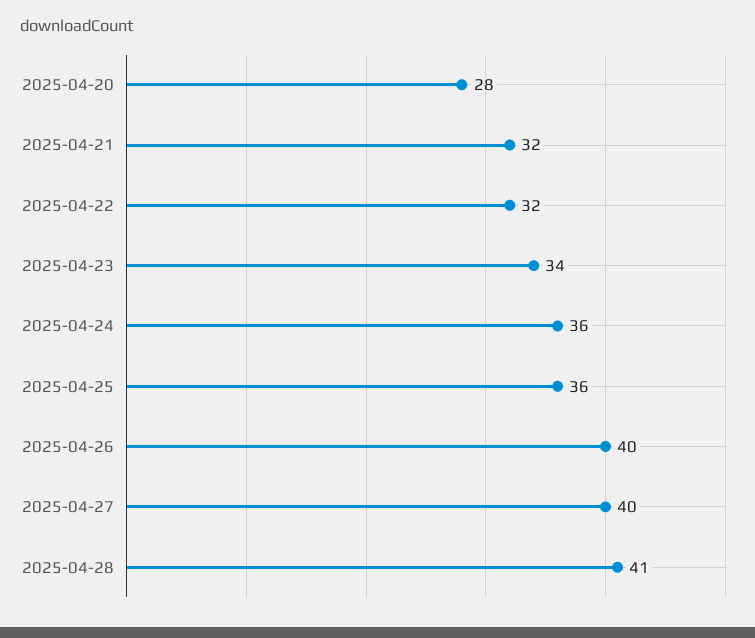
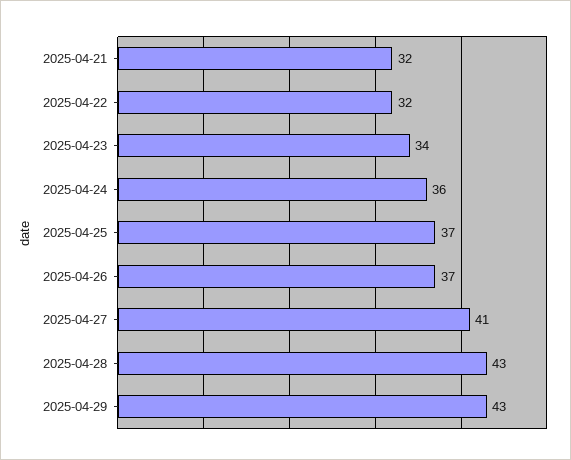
2025-04-20: 28 -> none
2025-04-25: 36 -> 37
2025-04-26: 40 -> 37
2025-04-27: 40 -> 41
2025-04-28: 41 -> 43
2025-04-29: none -> 43

